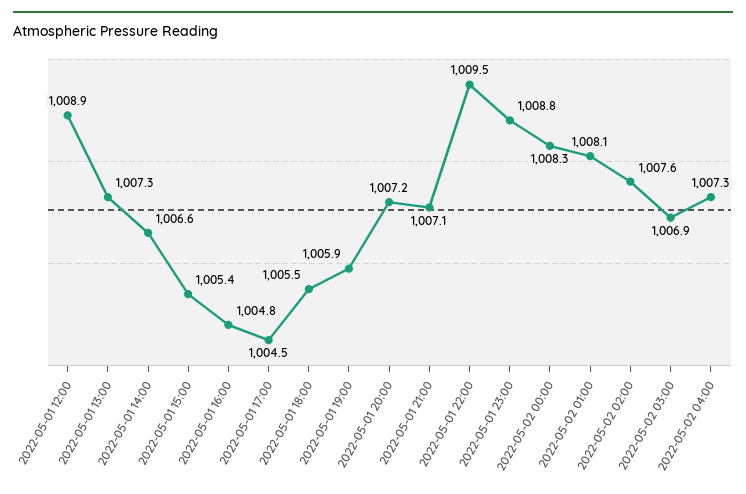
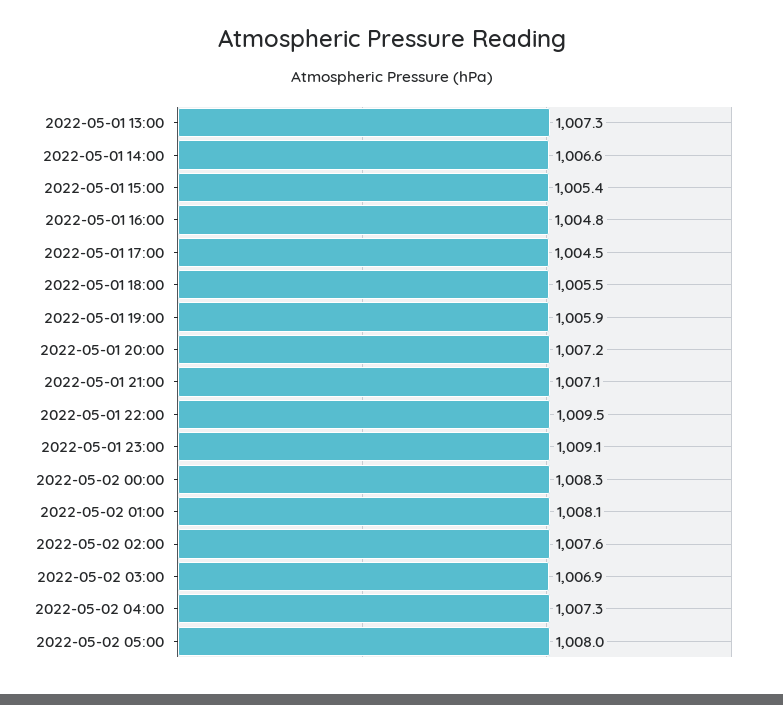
2022-05-01 12:00: 1008.9 -> none
2022-05-01 23:00: 1008.8 -> 1009.1
2022-05-02 05:00: none -> 1008

